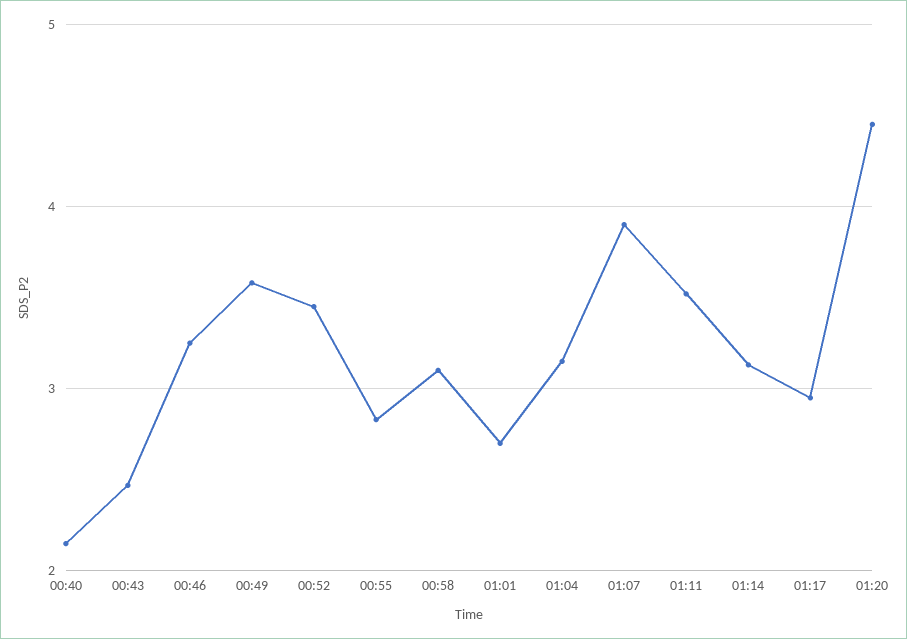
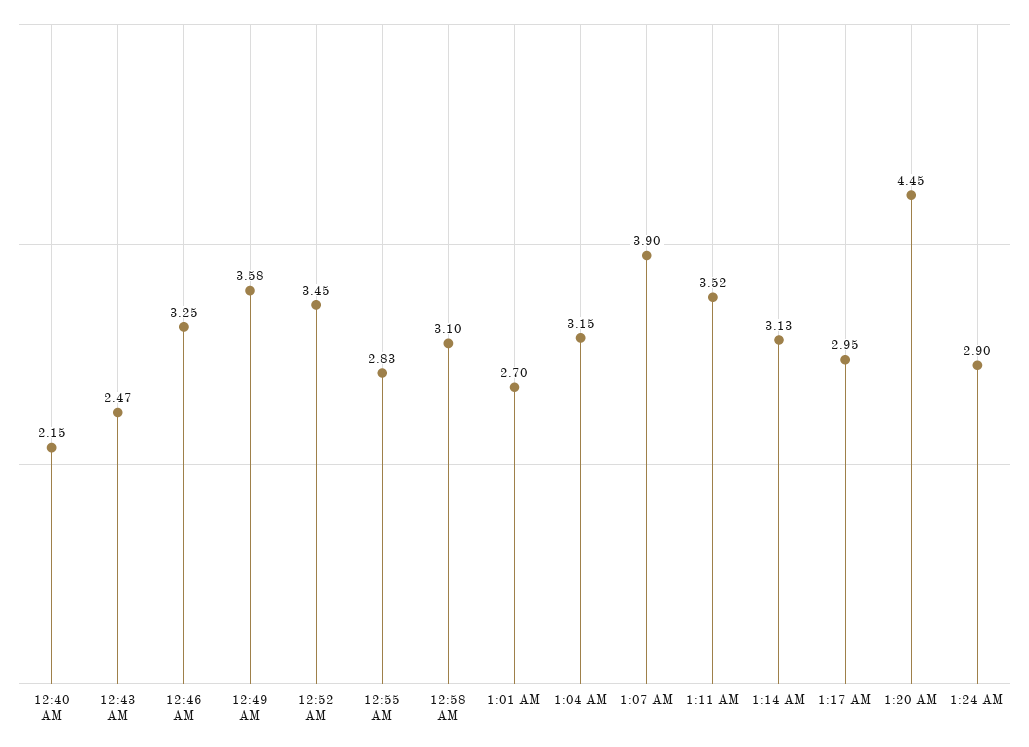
1:24 AM: none -> 2.9

